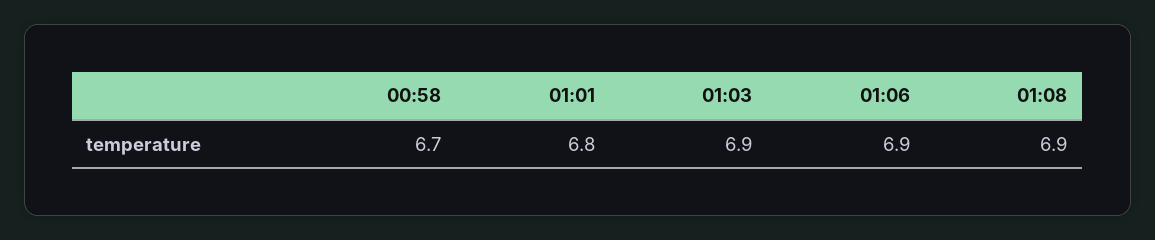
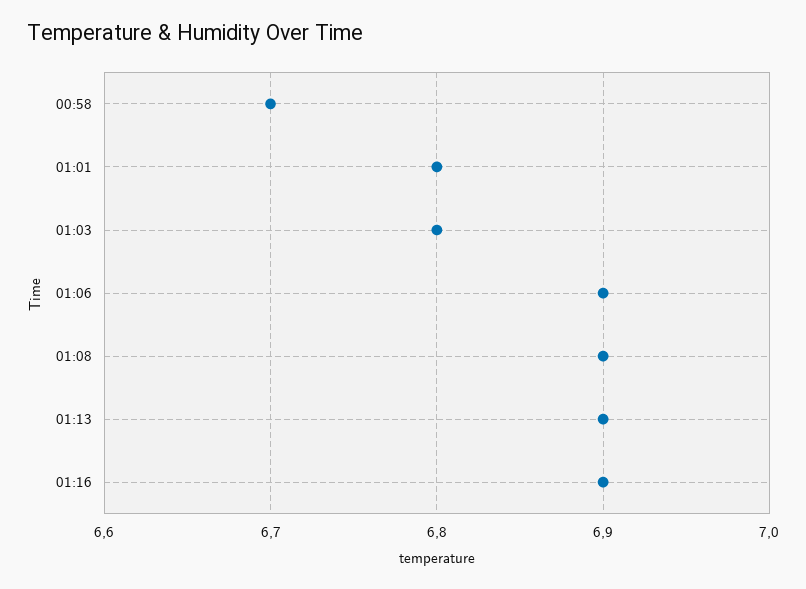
01:03: 6.9 -> 6.8
01:13: none -> 6.9
01:16: none -> 6.9

